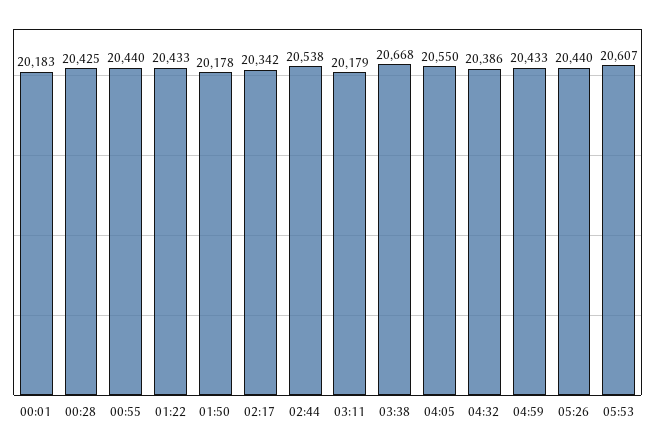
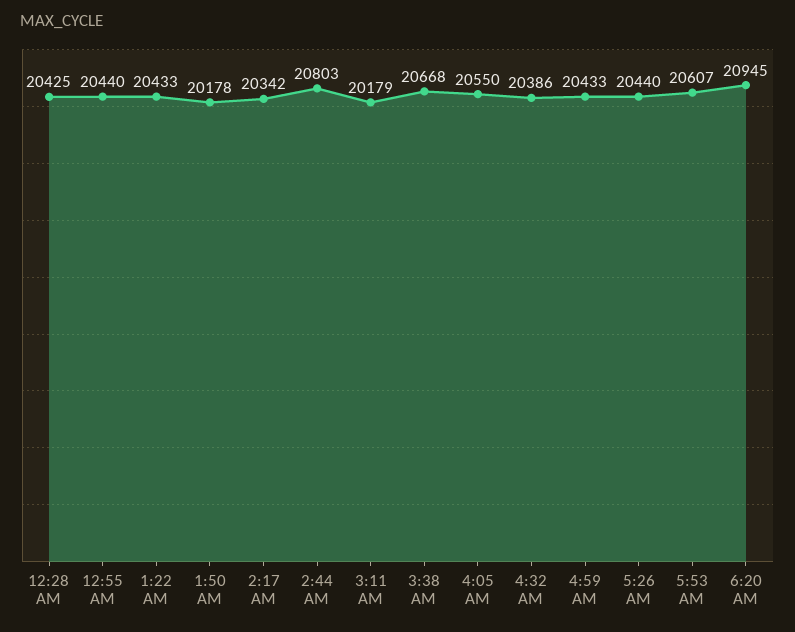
00:01: 20183 -> none
02:44: 20538 -> 20803
6:20 AM: none -> 20945

